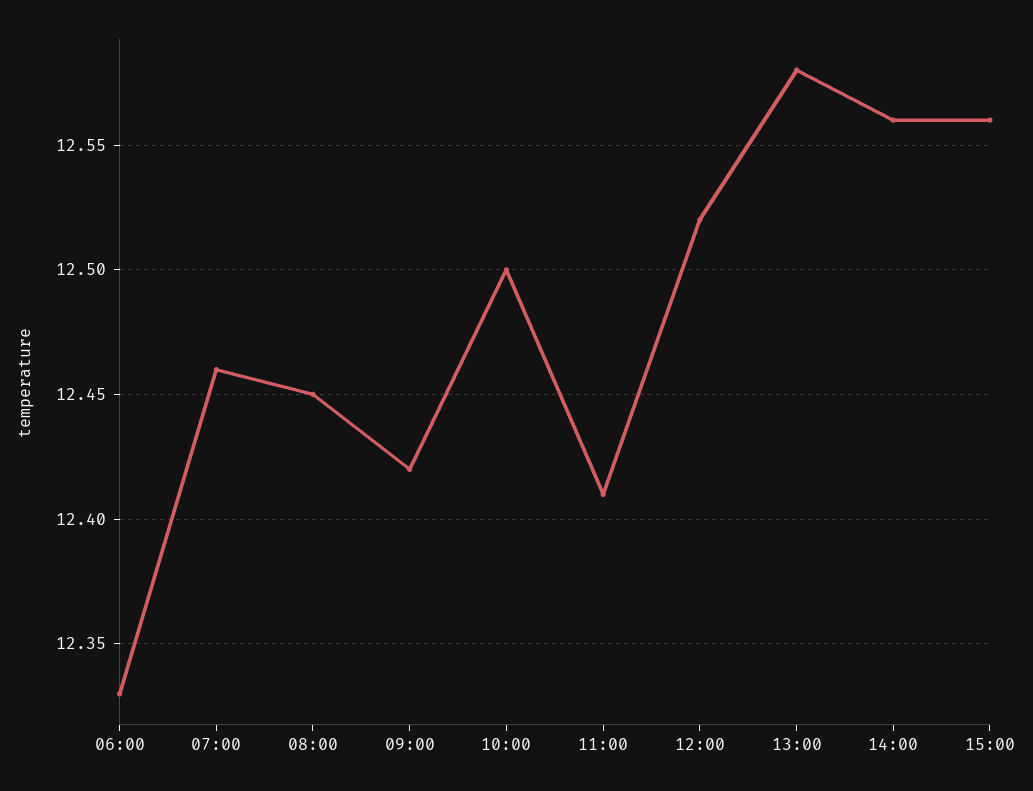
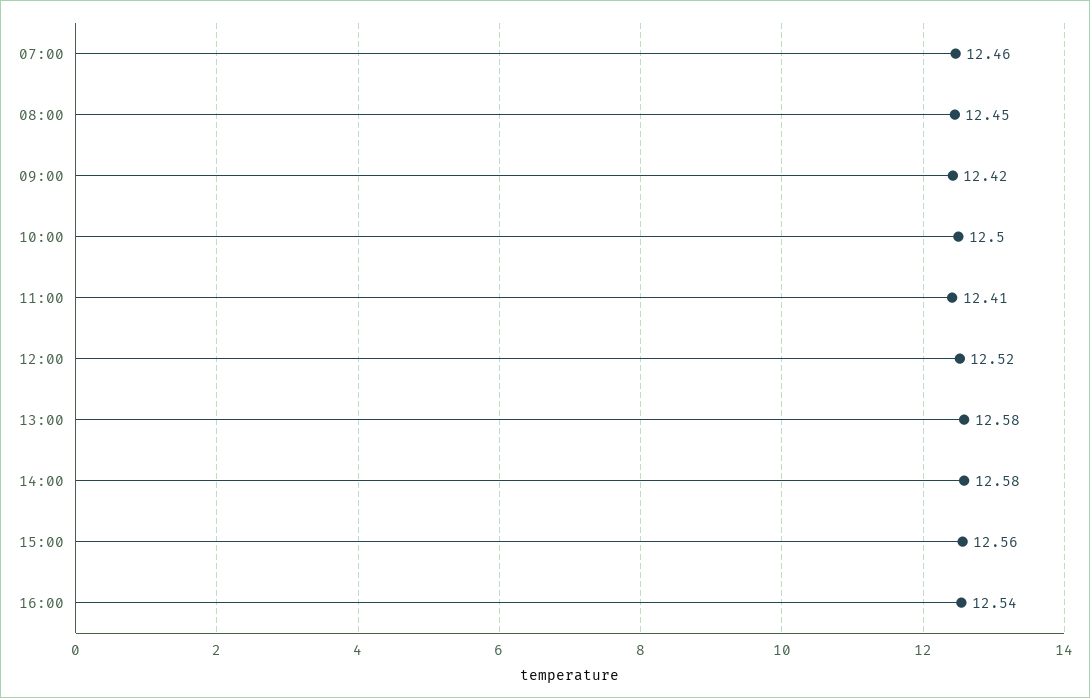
06:00: 12.33 -> none
14:00: 12.56 -> 12.58
16:00: none -> 12.54

